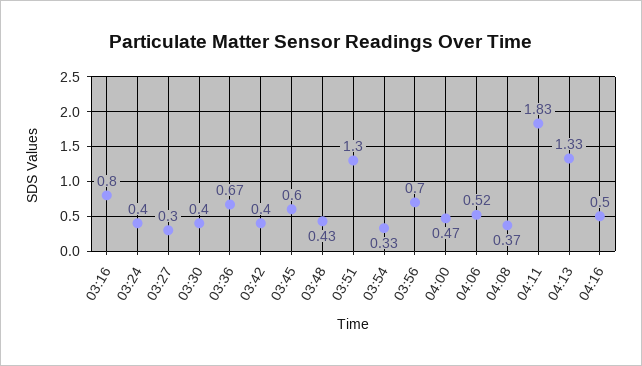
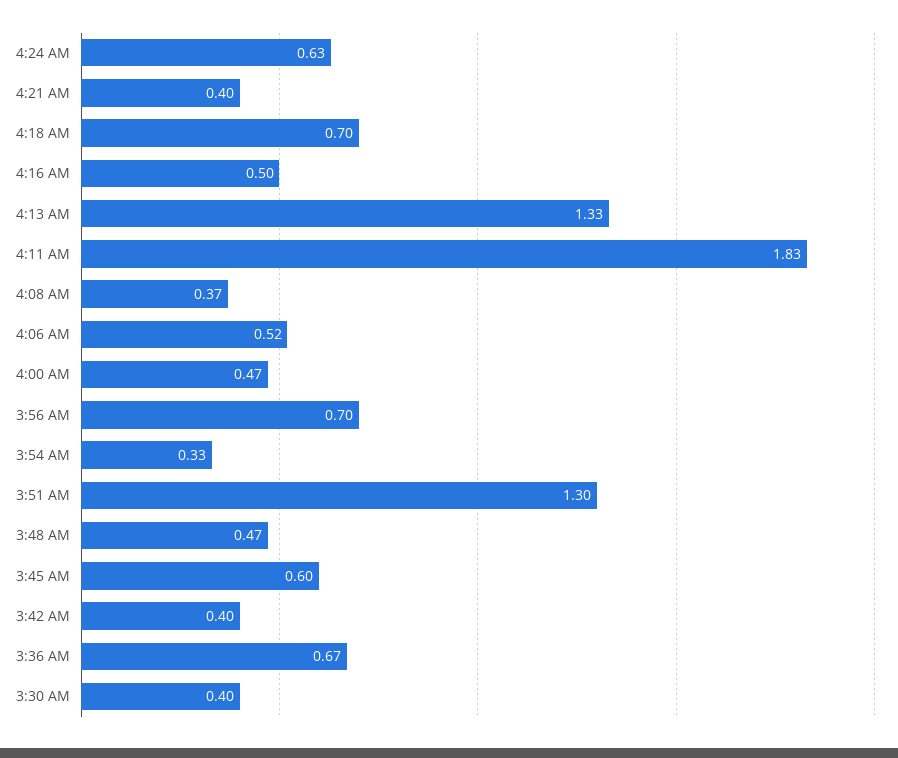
03:16: 0.8 -> none
03:24: 0.4 -> none
03:27: 0.3 -> none
03:48: 0.43 -> 0.47
4:24 AM: none -> 0.63
4:21 AM: none -> 0.4
4:18 AM: none -> 0.7

